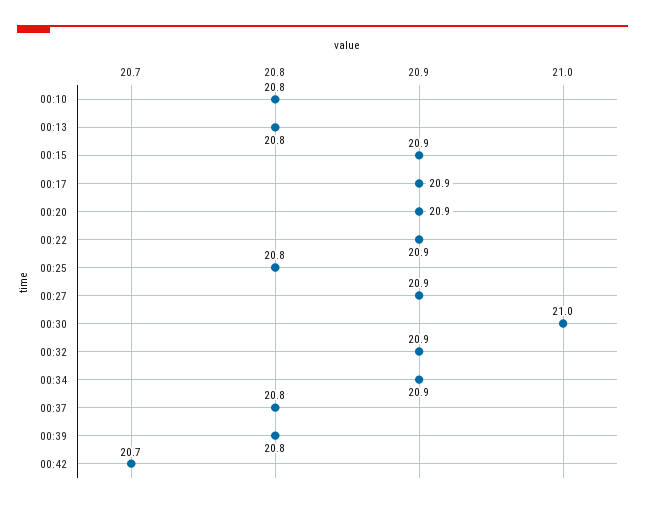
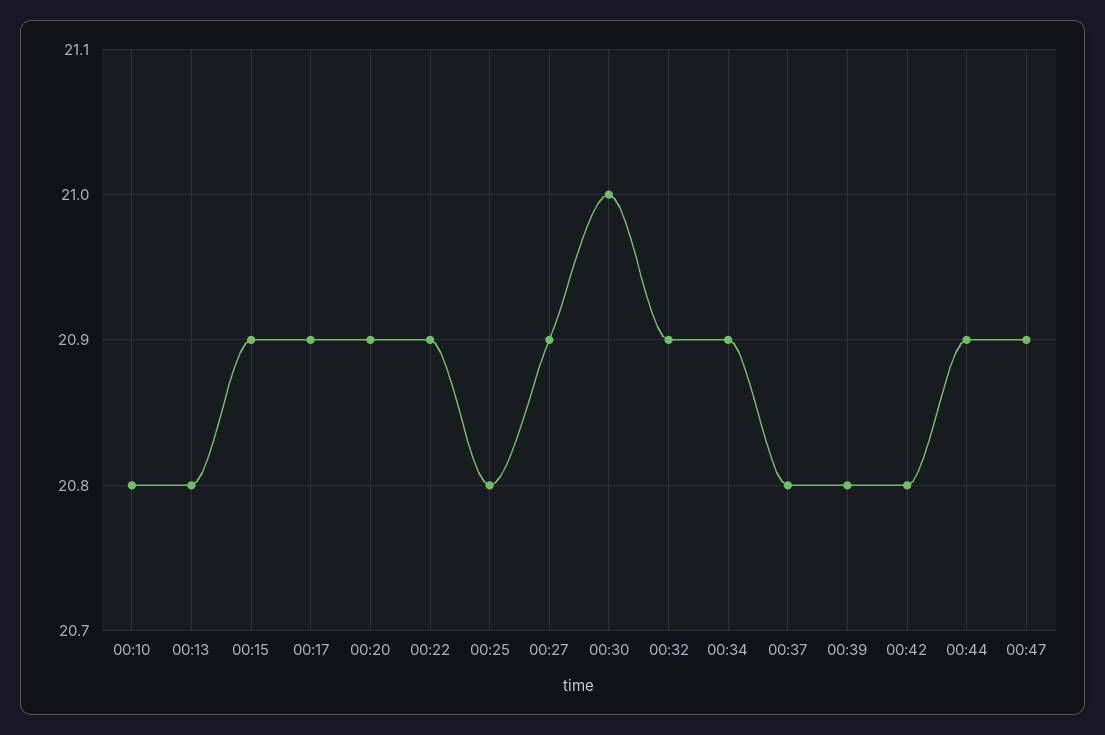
00:42: 20.7 -> 20.8
00:44: none -> 20.9
00:47: none -> 20.9

